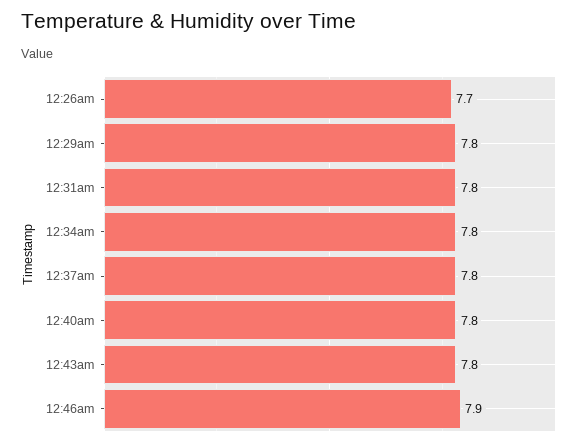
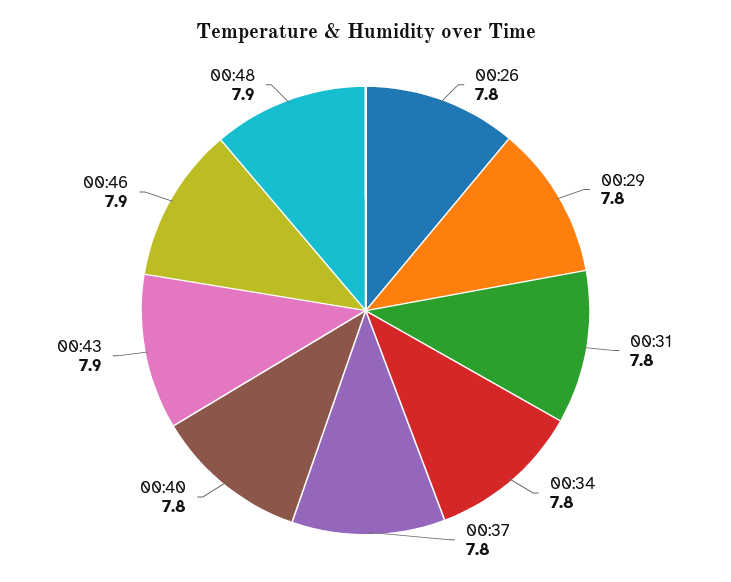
12:26am: 7.7 -> 7.8
12:43am: 7.8 -> 7.9
00:48: none -> 7.9

